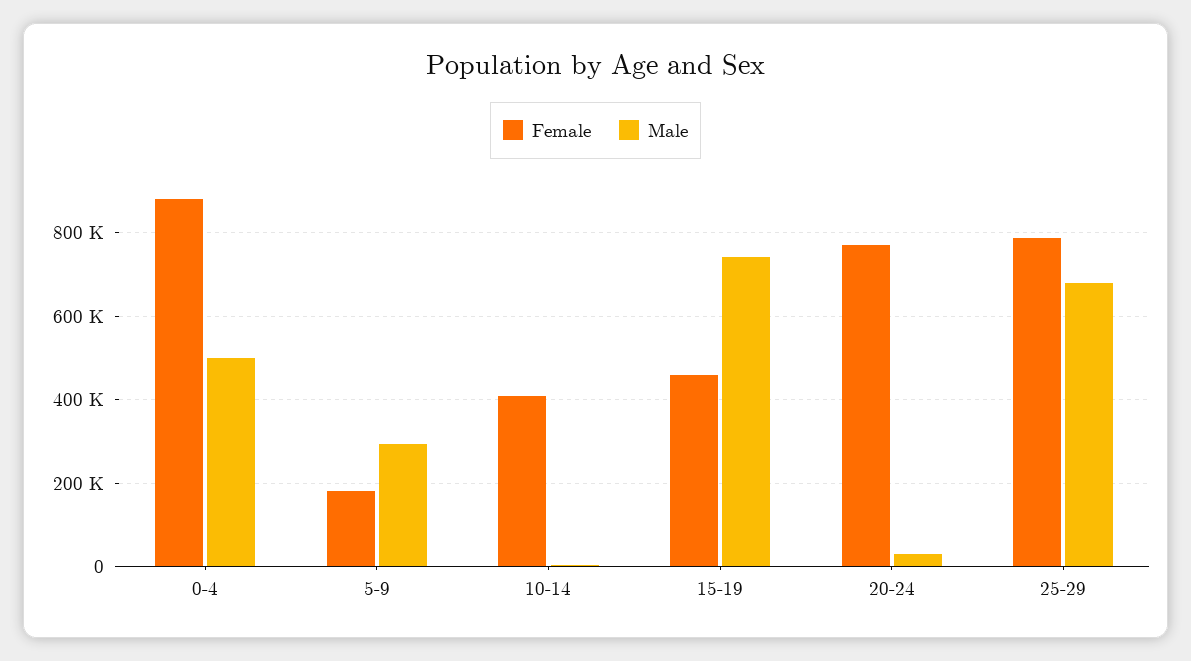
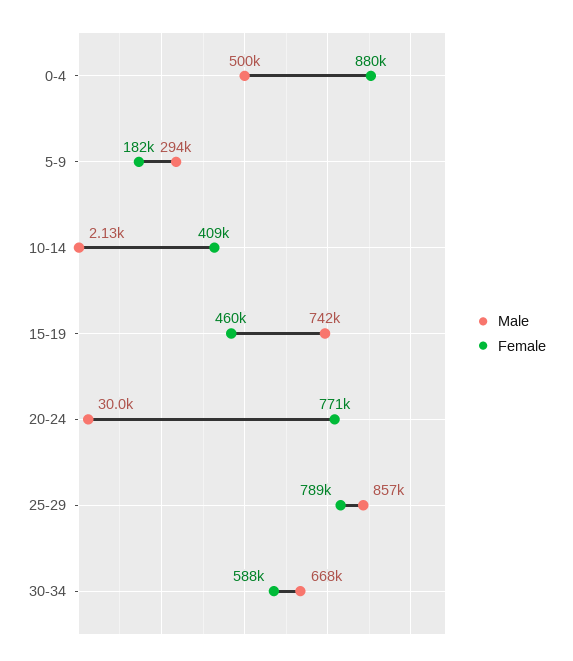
Male, 25-29: 680000 -> 857000
Male, 30-34: none -> 668000
Female, 30-34: none -> 588000

